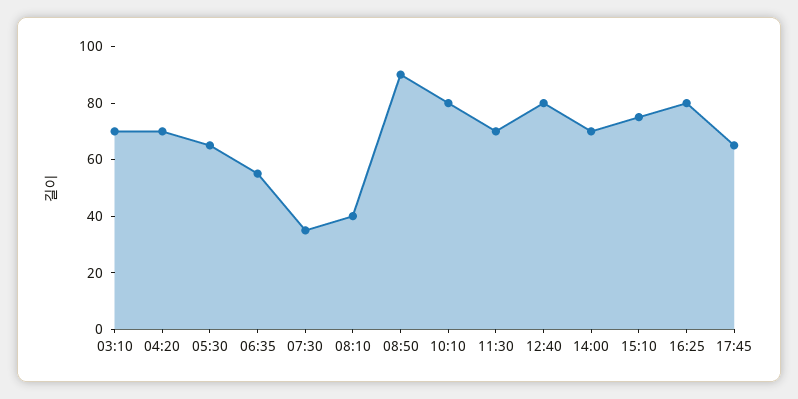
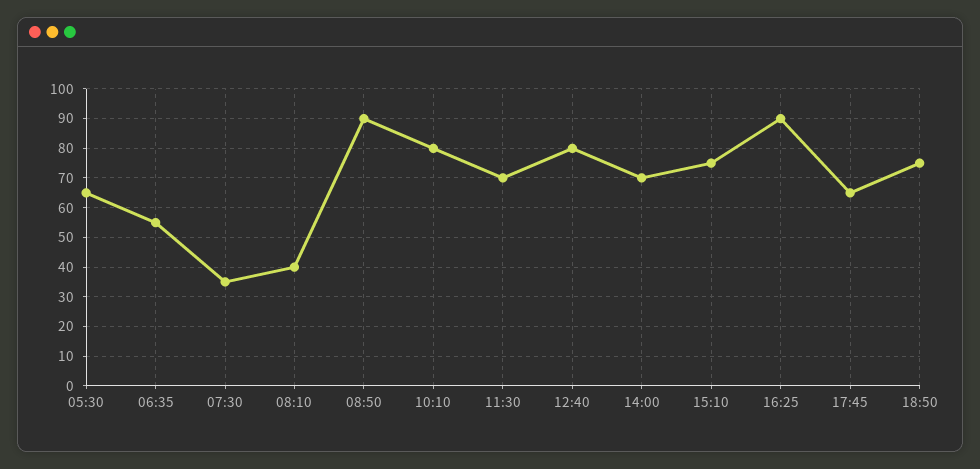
03:10: 70 -> none
04:20: 70 -> none
16:25: 80 -> 90
18:50: none -> 75

